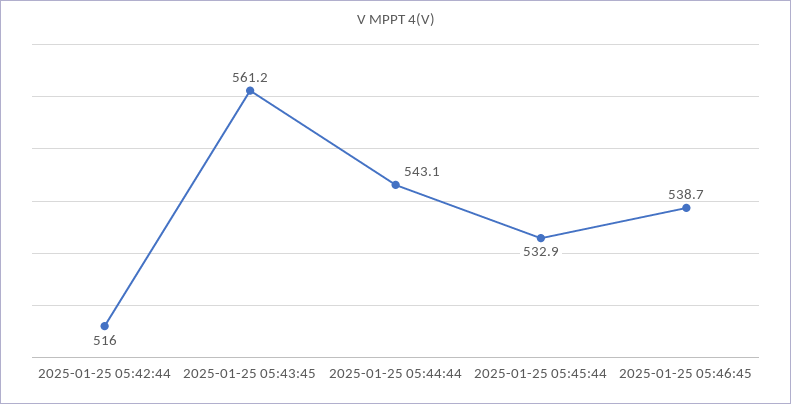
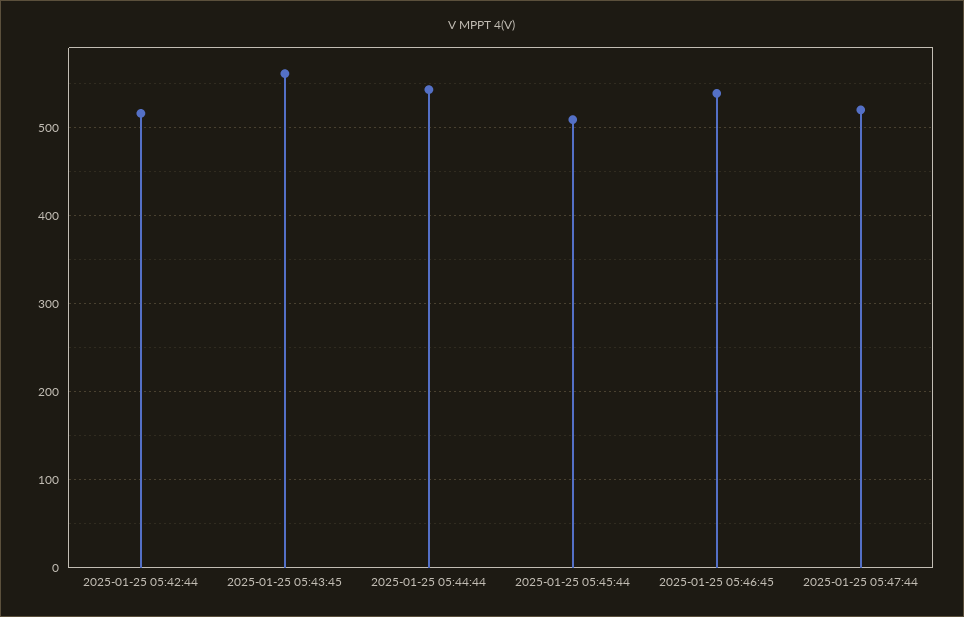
2025-01-25 05:45:44: 532.9 -> 510
2025-01-25 05:47:44: none -> 520

